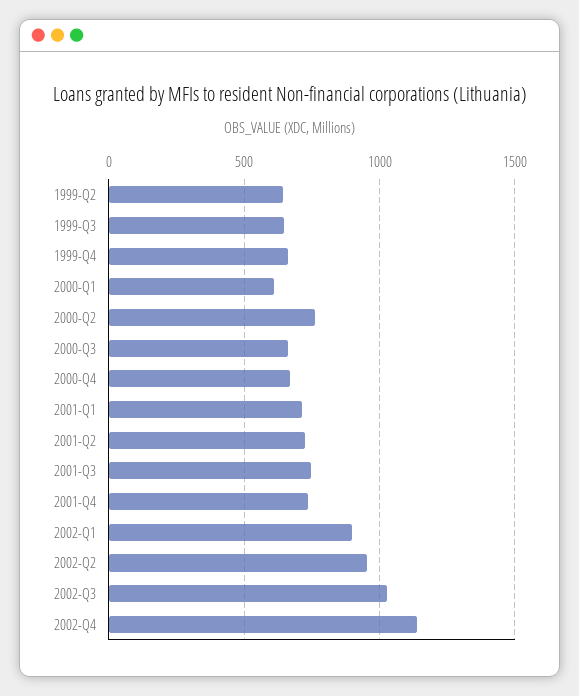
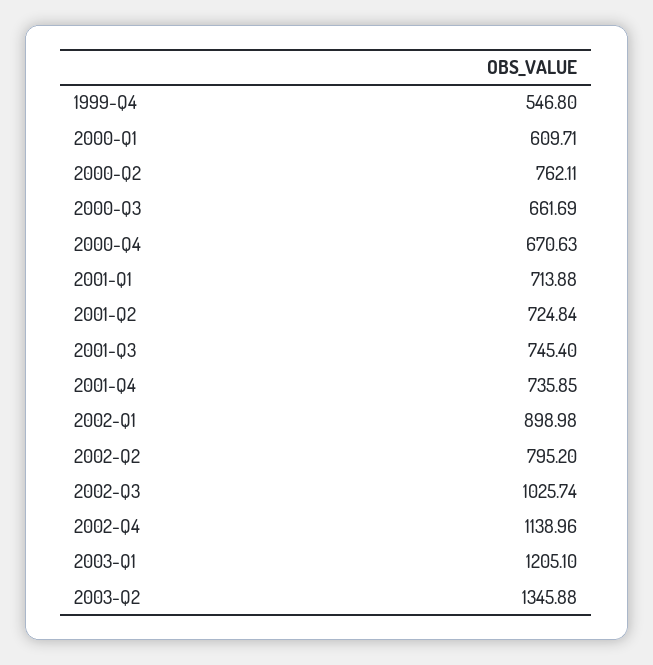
1999-Q2: 650 -> none
1999-Q3: 650 -> none
1999-Q4: 650 -> 546.8
2002-Q2: 950 -> 795.2
2003-Q1: none -> 1205.1
2003-Q2: none -> 1345.88

